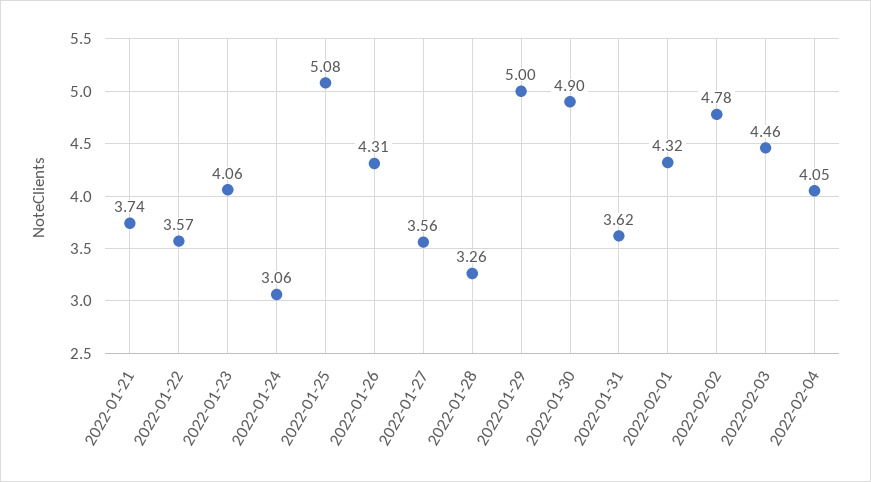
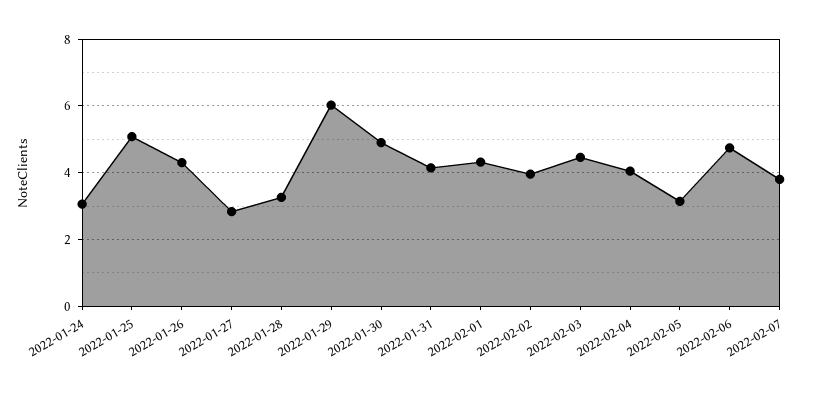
2022-01-21: 3.74 -> none
2022-01-22: 3.57 -> none
2022-01-23: 4.06 -> none
2022-01-27: 3.56 -> 2.8
2022-01-29: 5 -> 6
2022-01-31: 3.62 -> 4.2
2022-02-02: 4.78 -> 4
2022-02-05: none -> 3.2
2022-02-06: none -> 4.8
2022-02-07: none -> 3.8

